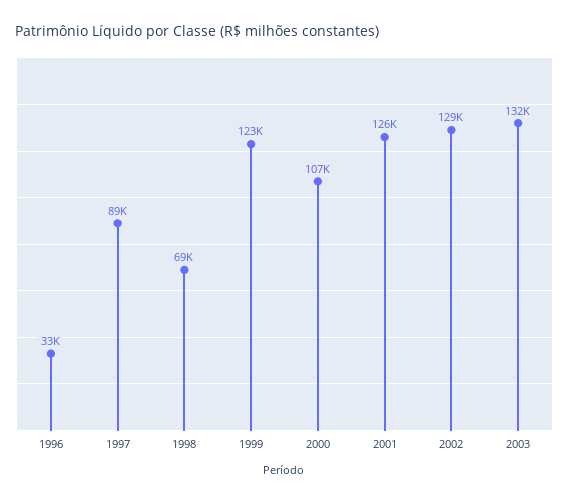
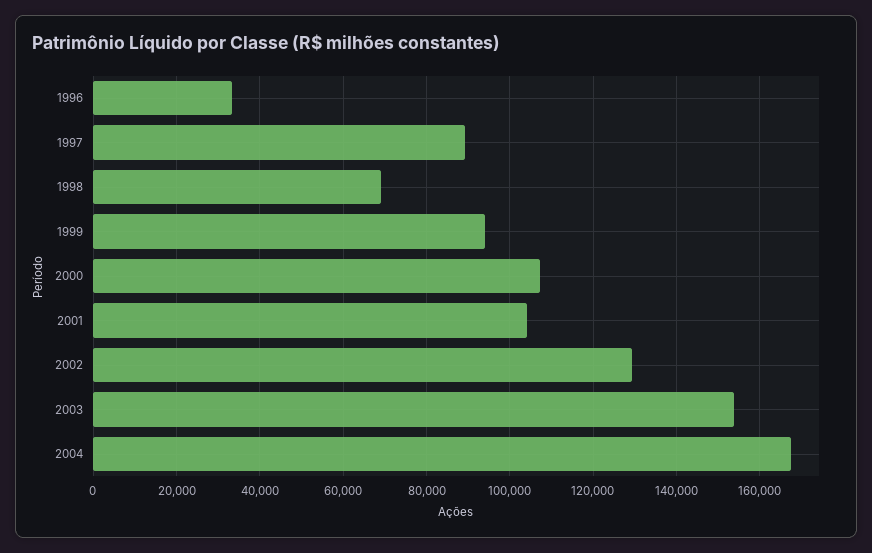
1999: 123000 -> 94000
2001: 126000 -> 104000
2003: 132000 -> 154000
2004: none -> 168000

